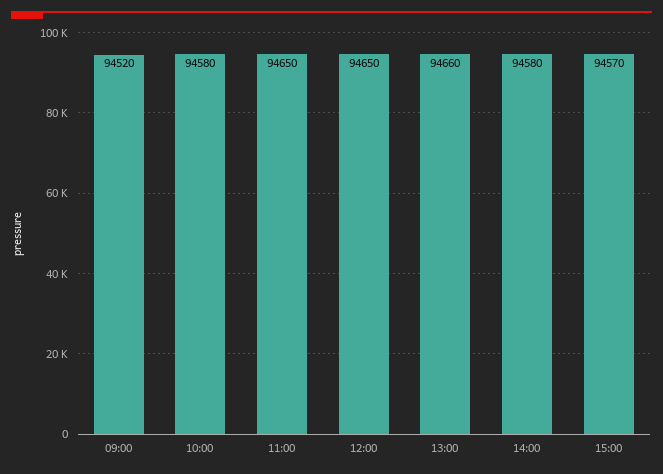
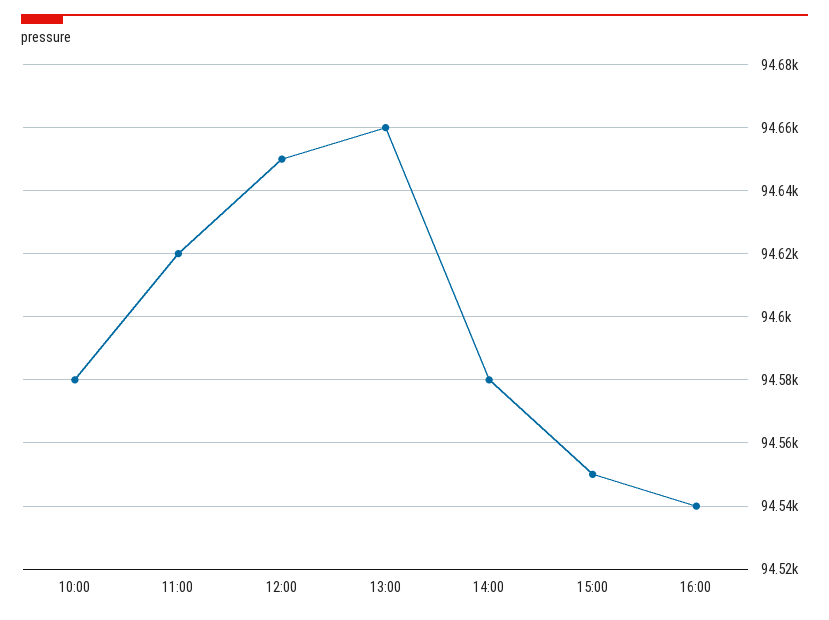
09:00: 94520 -> none
11:00: 94650 -> 94620
15:00: 94570 -> 94550
16:00: none -> 94540

